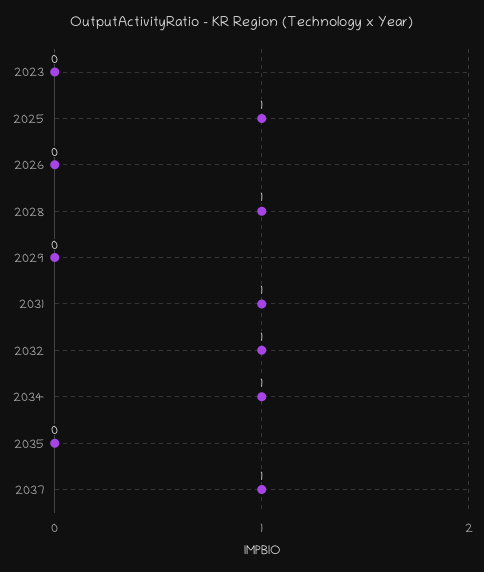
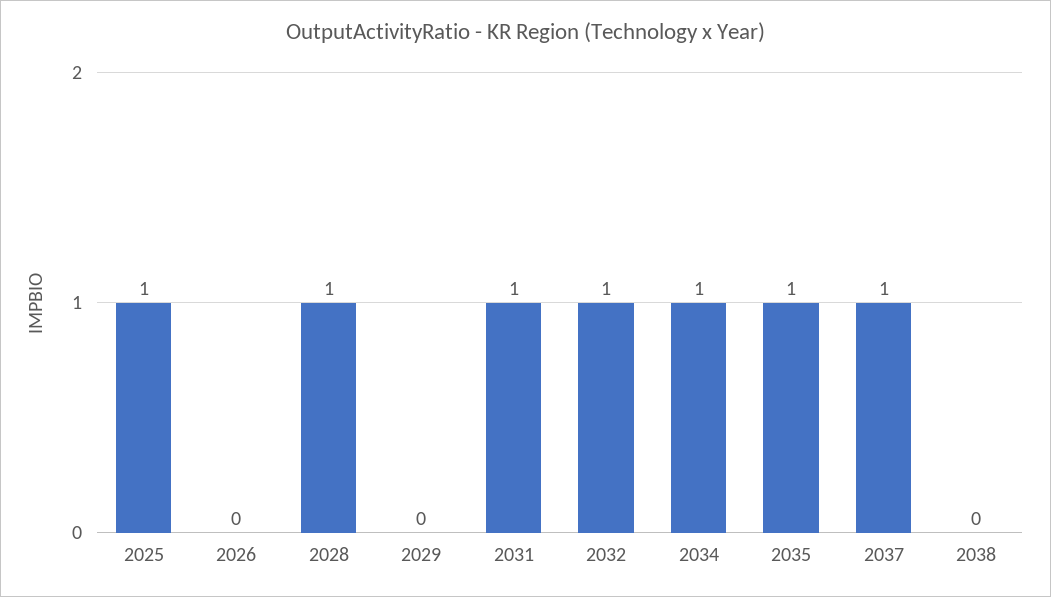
2023: 0 -> none
2035: 0 -> 1
2038: none -> 0

